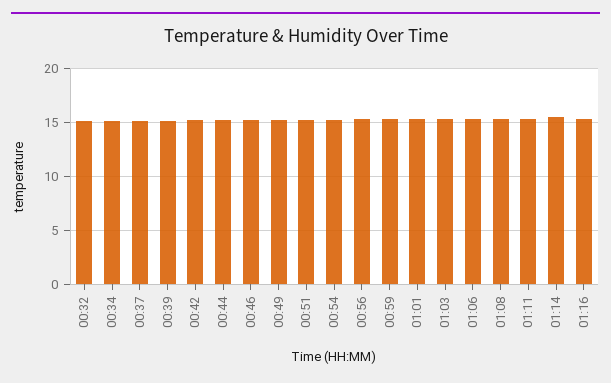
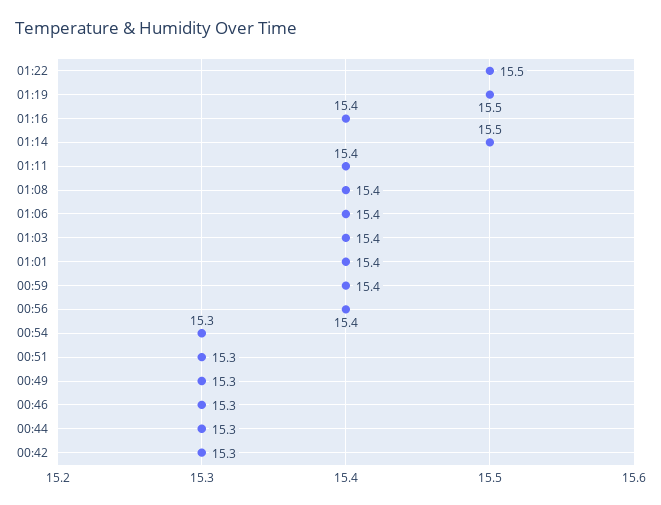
00:32: 15 -> none
00:34: 15 -> none
00:37: 15 -> none
00:39: 15 -> none
01:22: none -> 15.5
01:19: none -> 15.5

